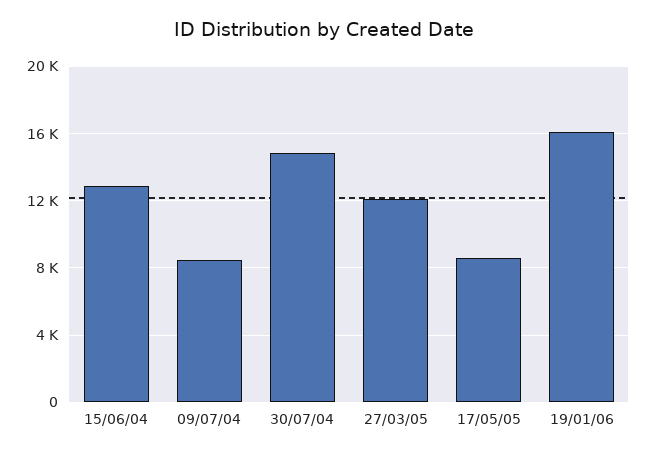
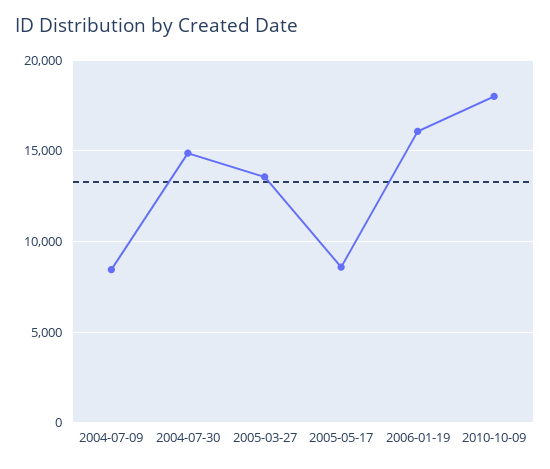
15/06/04: 13000 -> none
27/03/05: 12000 -> 13500
2010-10-09: none -> 18000

